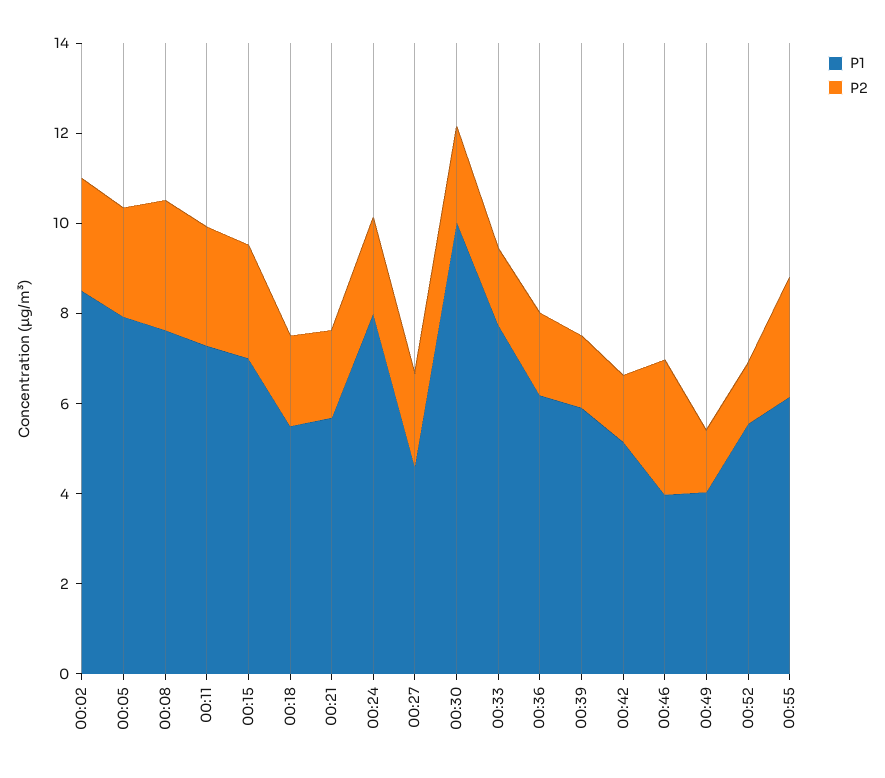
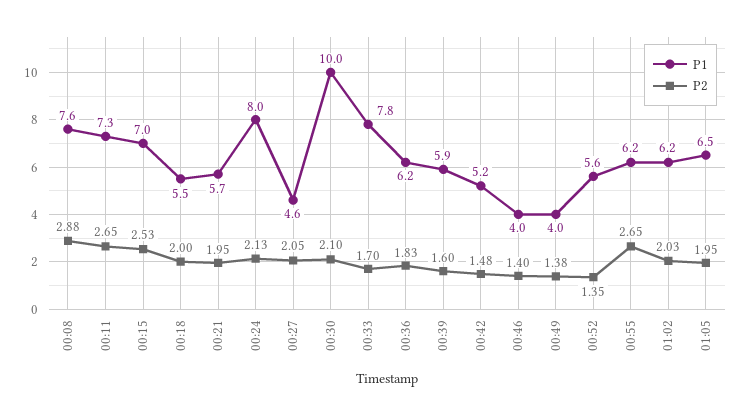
P1, 00:02: 8.5 -> none
P2, 00:02: 2.5 -> none
P1, 00:05: 8 -> none
P2, 00:05: 2.5 -> none
P2, 00:46: 3 -> 1.4
P1, 01:02: none -> 6.2
P2, 01:02: none -> 2.03
P1, 01:05: none -> 6.5
P2, 01:05: none -> 1.95

